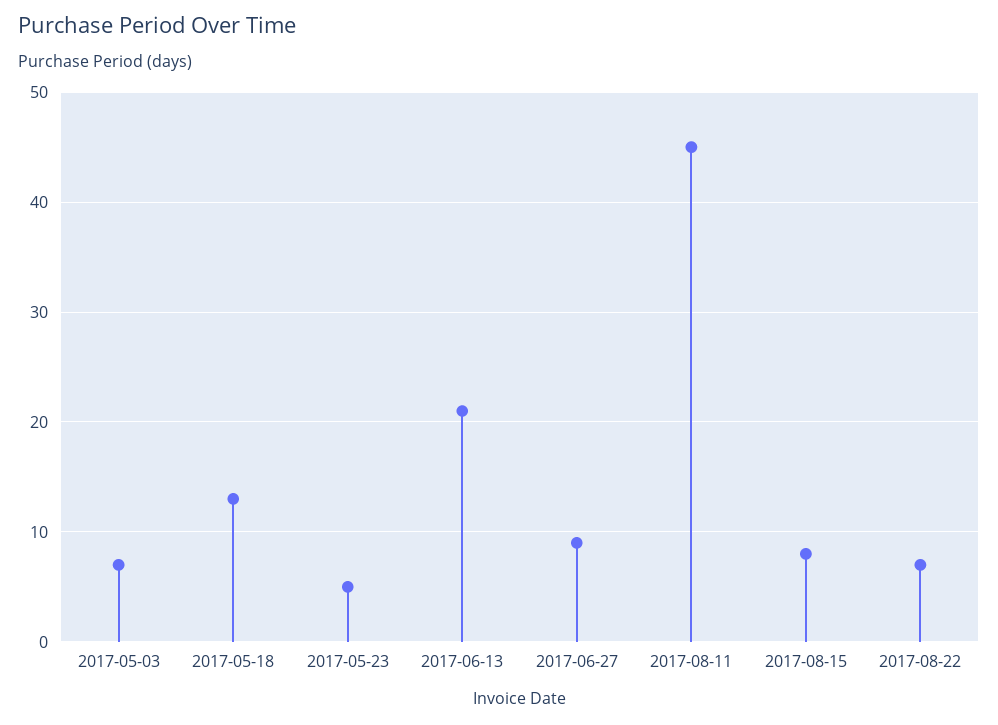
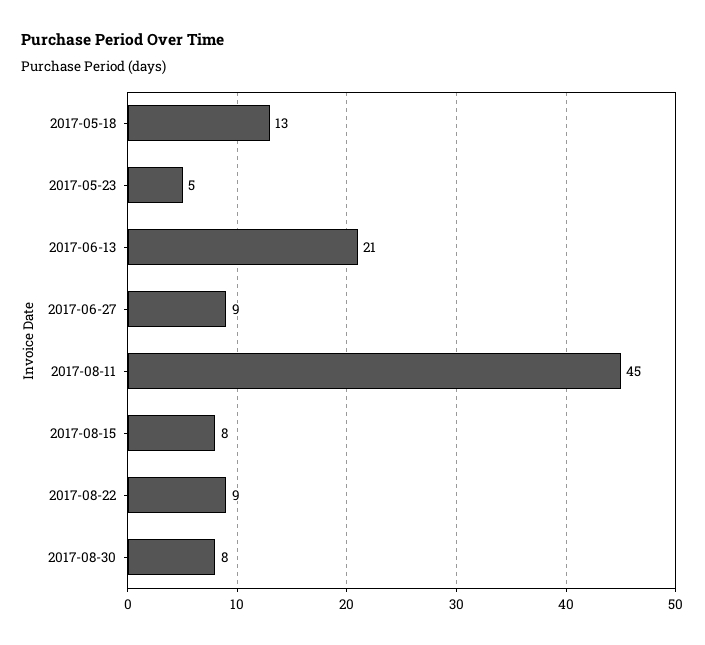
2017-05-03: 7 -> none
2017-08-22: 7 -> 9
2017-08-30: none -> 8

